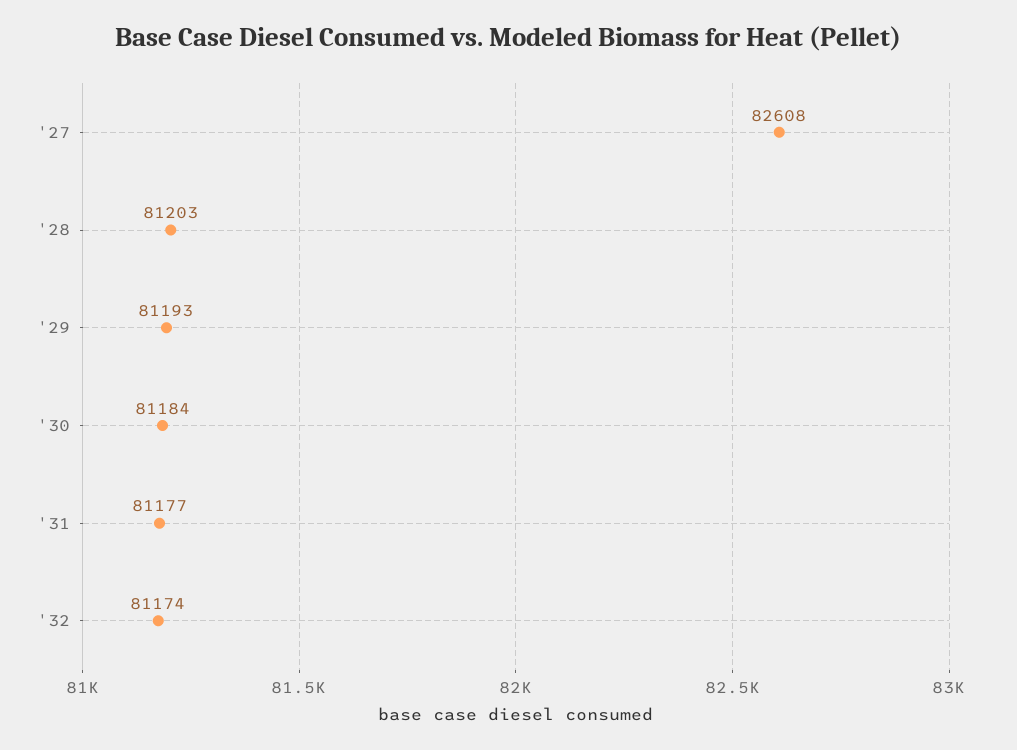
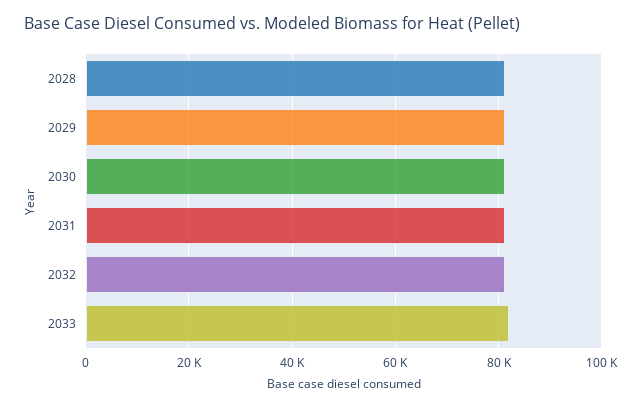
'27: 82608 -> none
2033: none -> 82000

